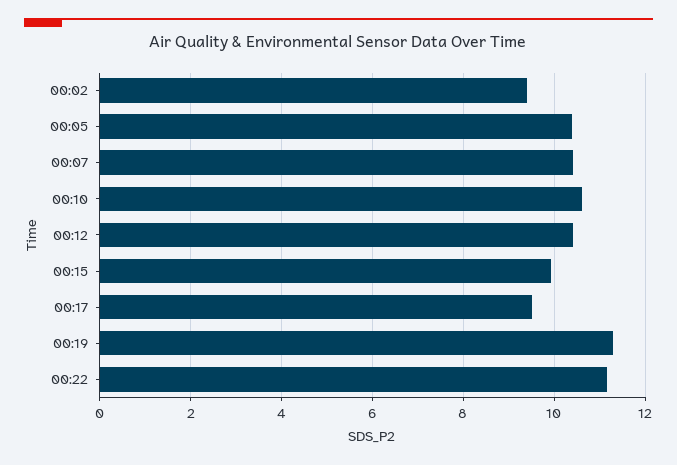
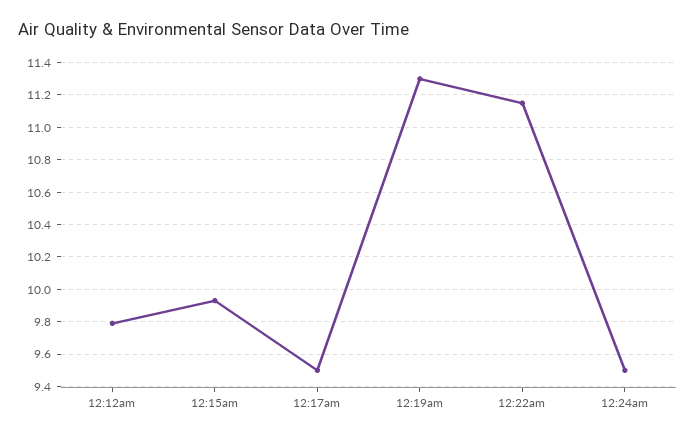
00:02: 9.4 -> none
00:05: 10.4 -> none
00:07: 10.4 -> none
00:10: 10.6 -> none
00:12: 10.4 -> 9.8
12:24am: none -> 9.5

